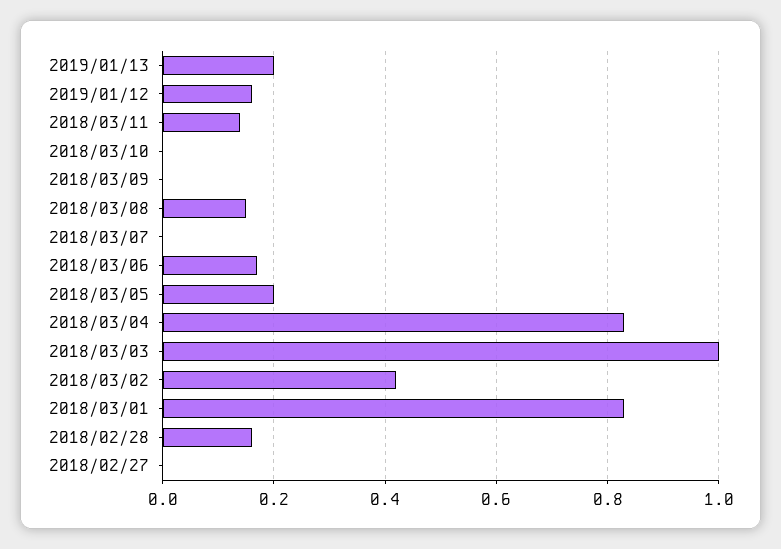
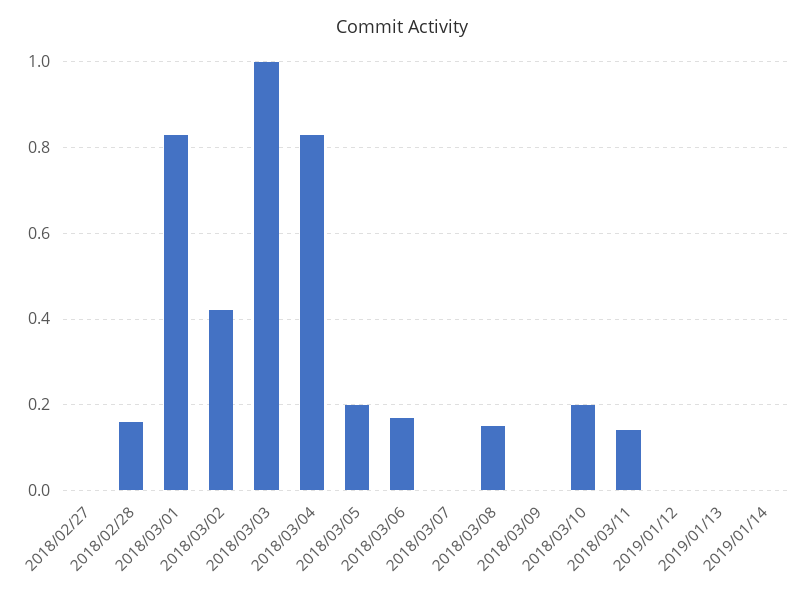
2019/01/13: 0.2 -> 0
2019/01/12: 0.15 -> 0
2018/03/10: 0 -> 0.2
2019/01/14: none -> 0

